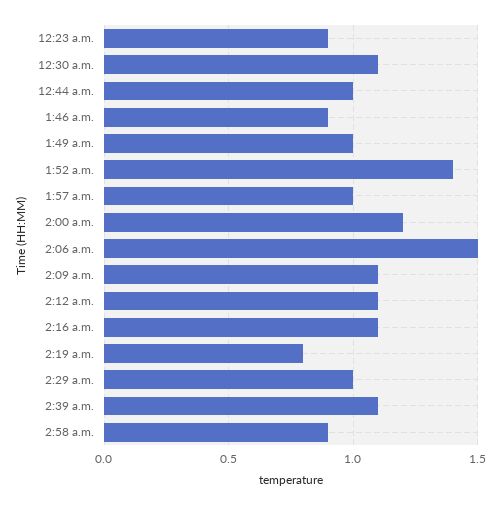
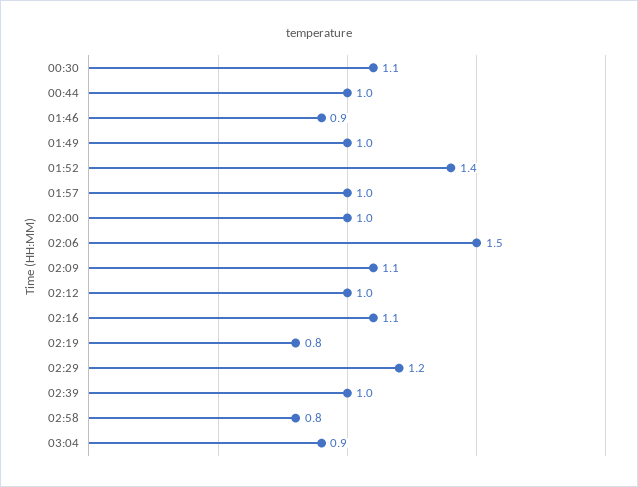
12:23 a.m.: 0.9 -> none
2:00 a.m.: 1.2 -> 1
2:12 a.m.: 1.1 -> 1
2:29 a.m.: 1 -> 1.2
2:39 a.m.: 1.1 -> 1
2:58 a.m.: 0.9 -> 0.8
03:04: none -> 0.9

